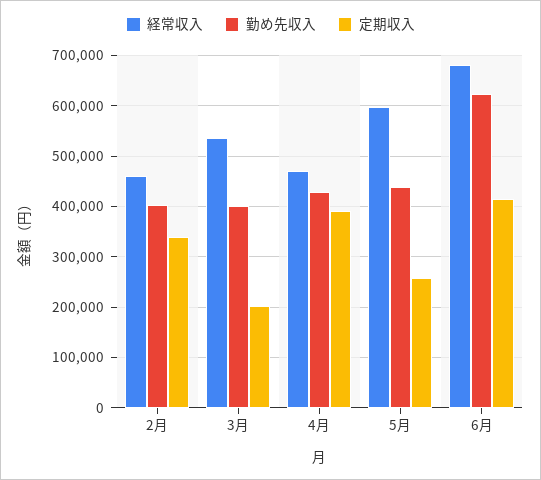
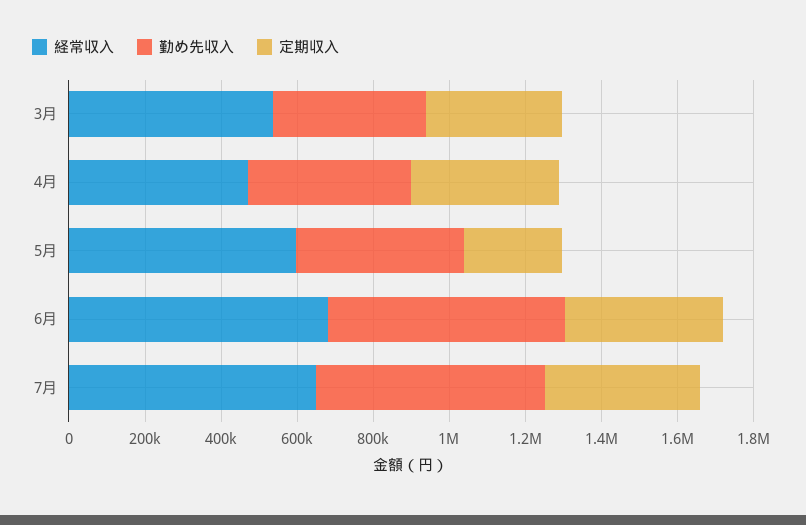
経常収入, 2月: 460000 -> none
勤め先収入, 2月: 400000 -> none
定期収入, 2月: 340000 -> none
定期収入, 3月: 200000 -> 350000
経常収入, 7月: none -> 650000
勤め先収入, 7月: none -> 600000
定期収入, 7月: none -> 400000

